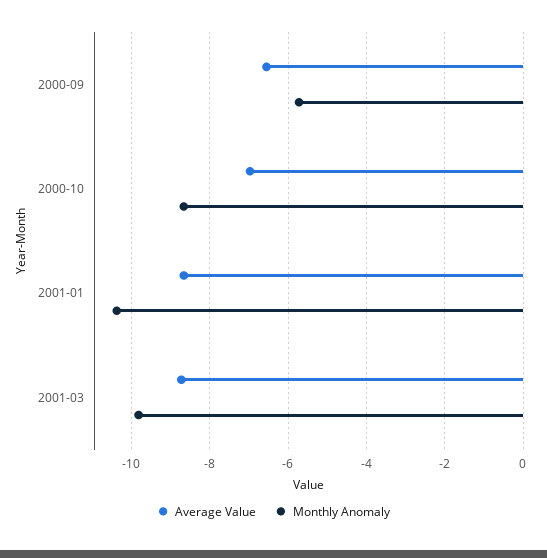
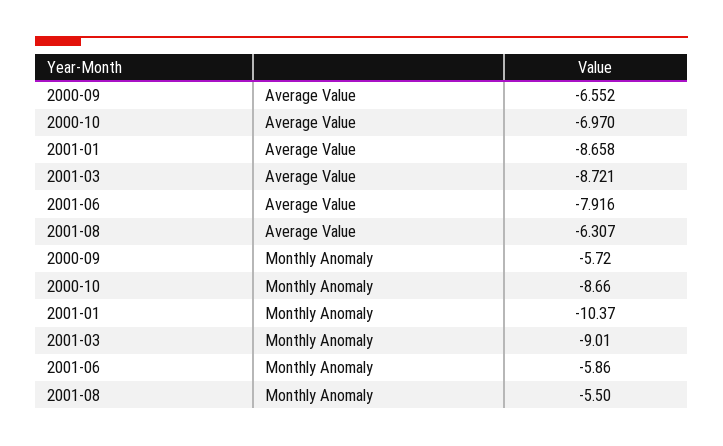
Monthly Anomaly, 2001-03: -9.8 -> -9.01
Average Value, 2001-06: none -> -7.916
Average Value, 2001-08: none -> -6.307
Monthly Anomaly, 2001-06: none -> -5.86
Monthly Anomaly, 2001-08: none -> -5.5

